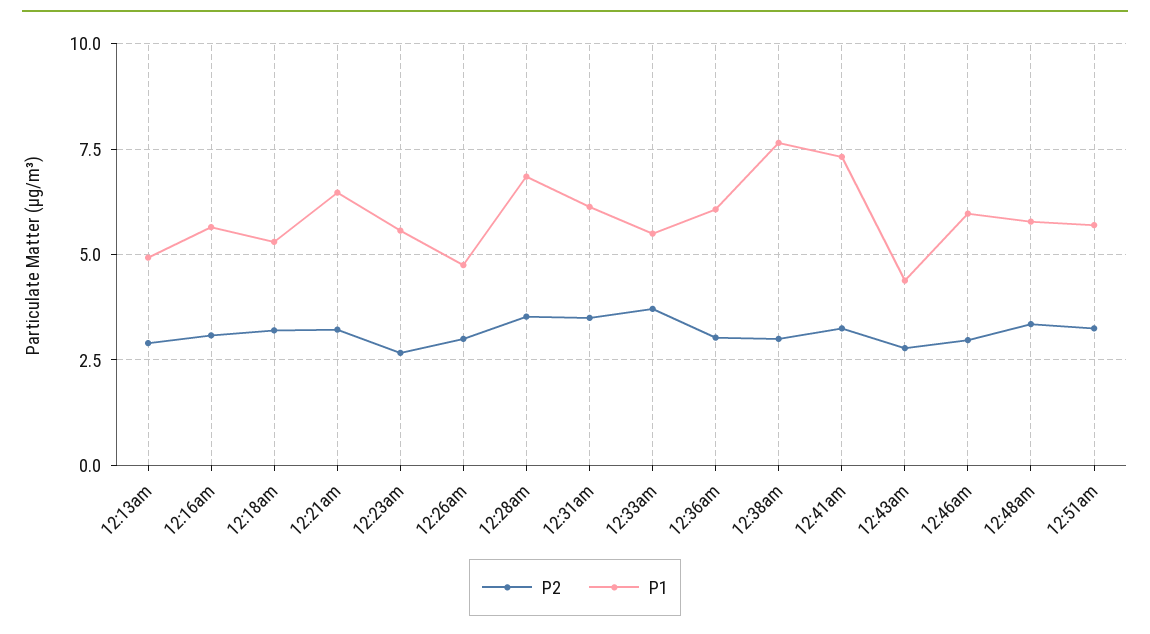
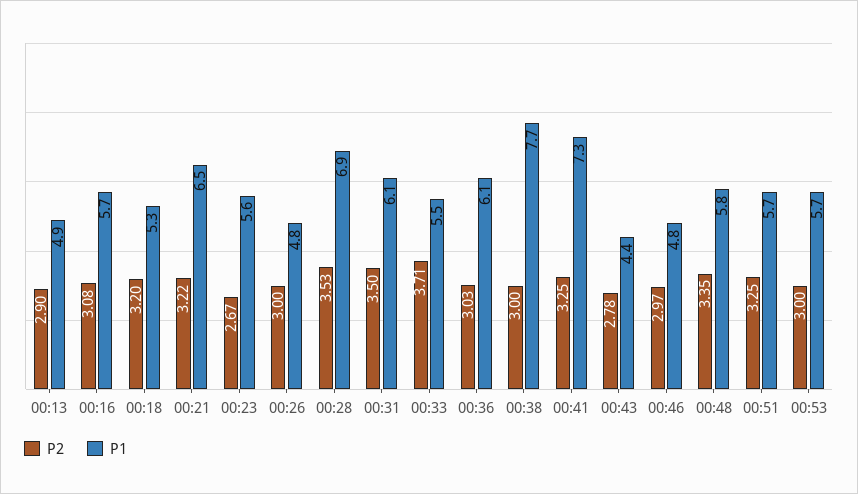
P1, 12:46am: 6 -> 4.8
P2, 00:53: none -> 3
P1, 00:53: none -> 5.7

